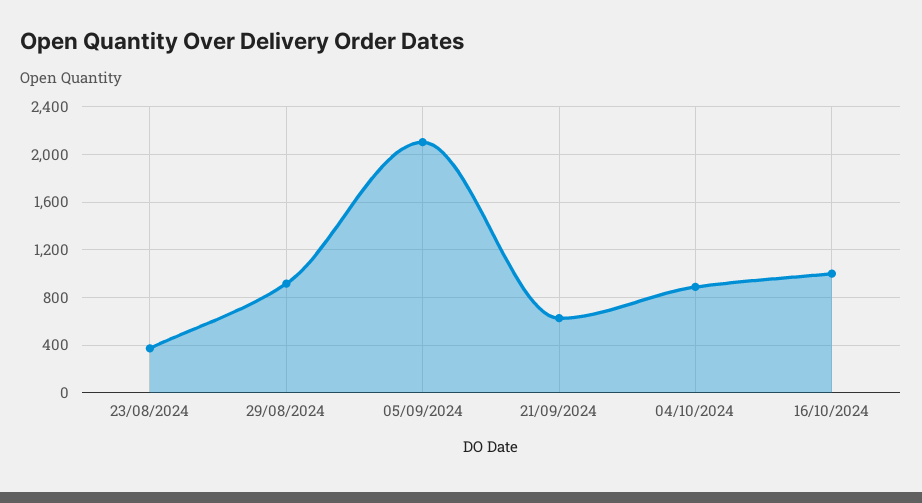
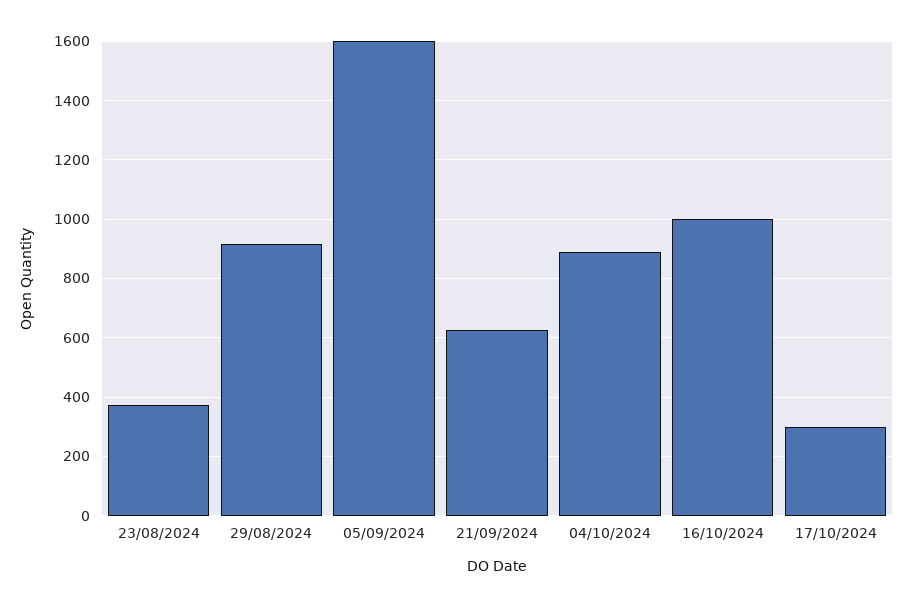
05/09/2024: 2100 -> 1600
17/10/2024: none -> 300

